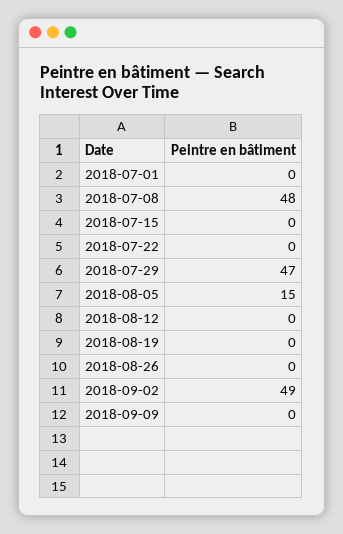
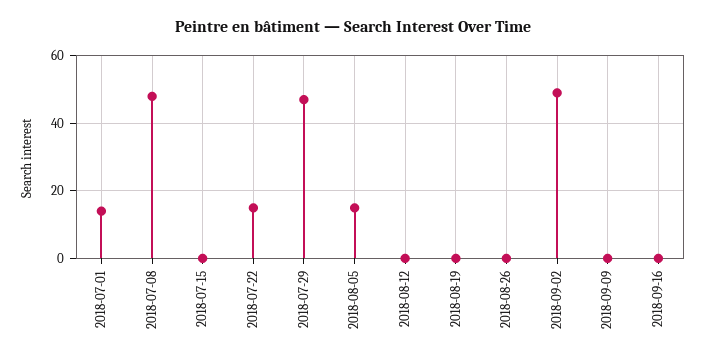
2018-07-01: 0 -> 15
2018-07-22: 0 -> 15
2018-09-16: none -> 0

